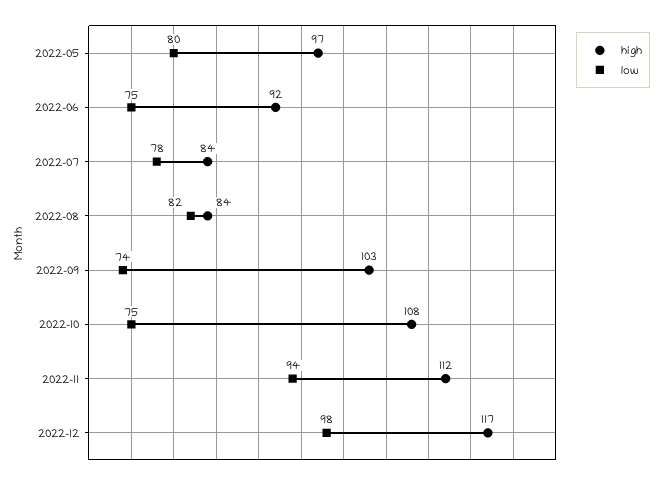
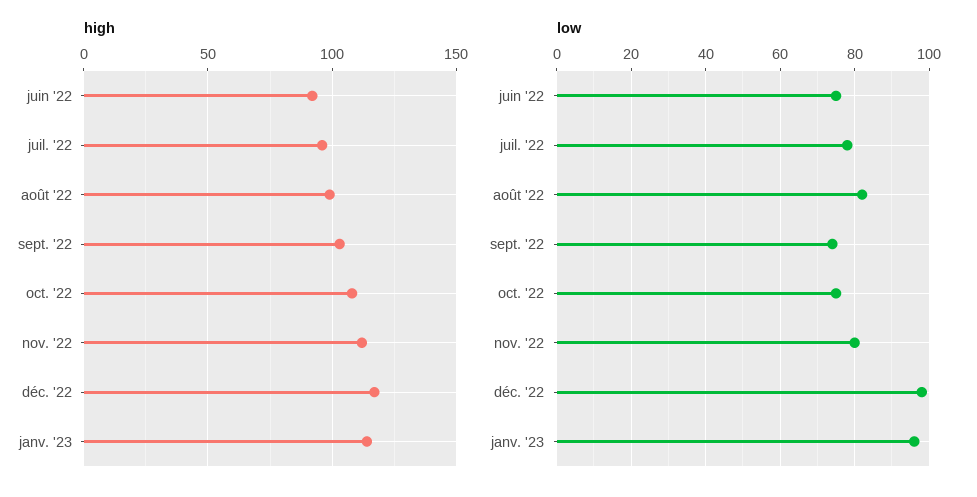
high, 2022-05: 97 -> none
low, 2022-05: 80 -> none
high, 2022-07: 84 -> 95
high, 2022-08: 84 -> 100
low, 2022-11: 94 -> 80
high, janv. '23: none -> 115
low, janv. '23: none -> 95

